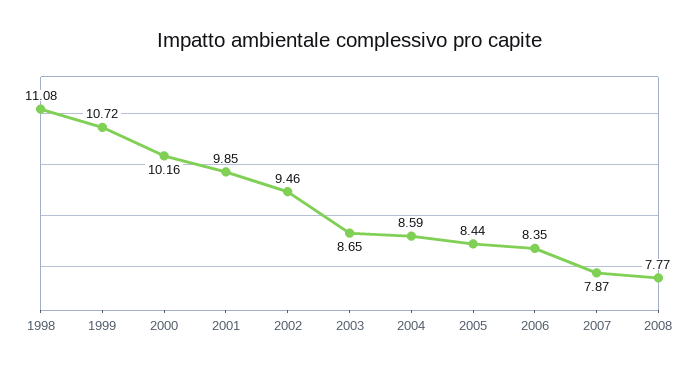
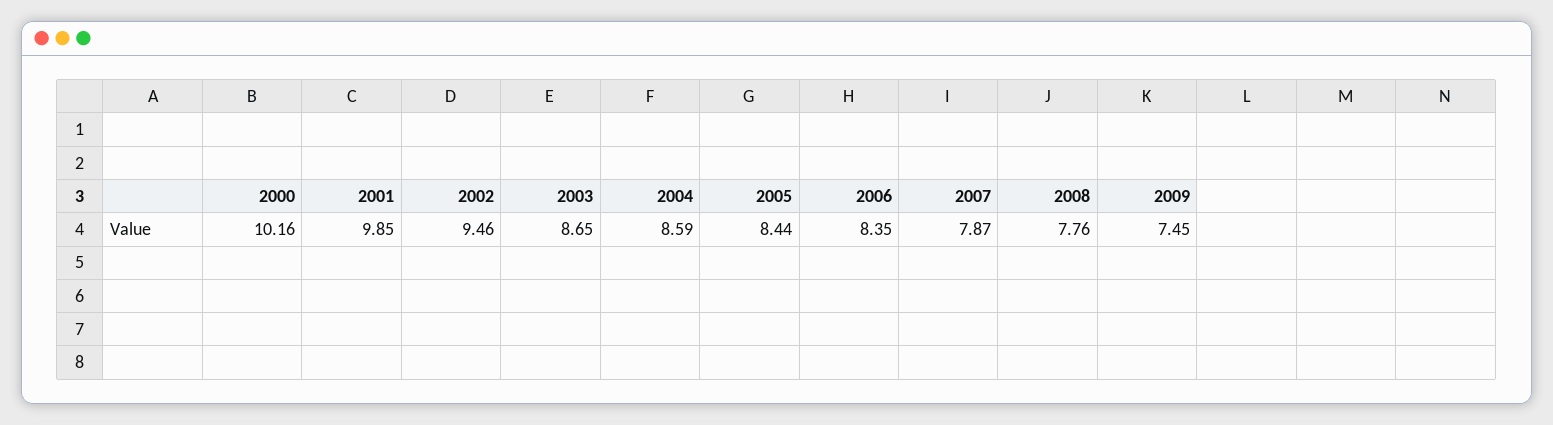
1998: 11.08 -> none
1999: 10.72 -> none
2008: 7.77 -> 7.76
2009: none -> 7.45

